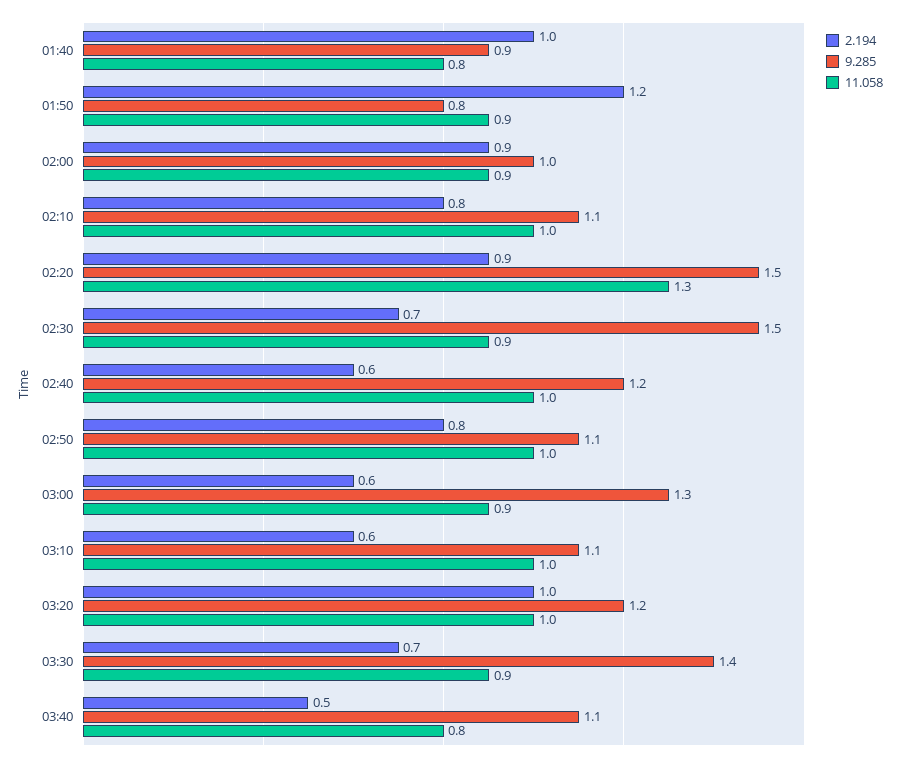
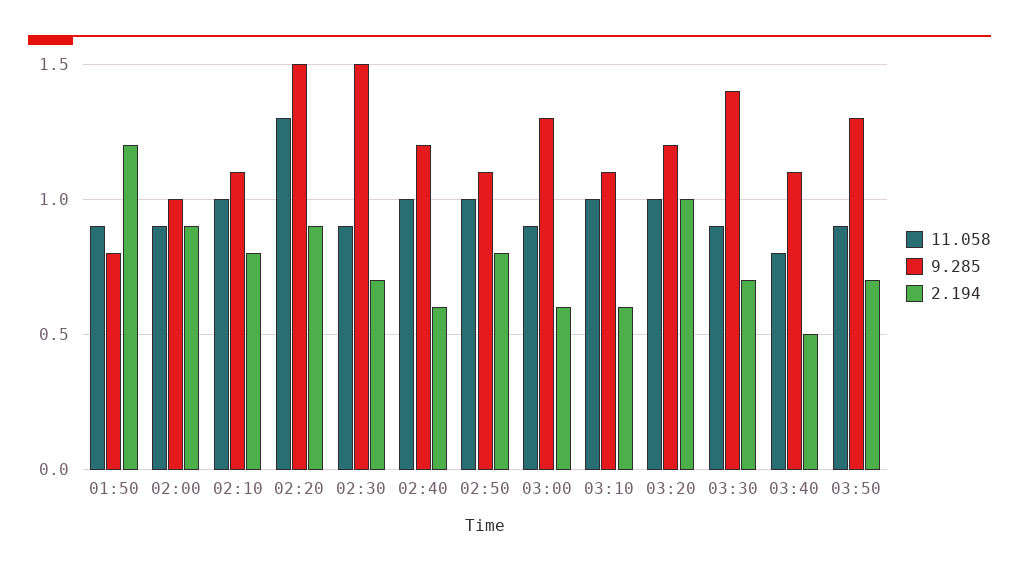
2.194, 01:40: 1 -> none
9.285, 01:40: 0.9 -> none
11.058, 01:40: 0.8 -> none
11.058, 03:50: none -> 0.9
9.285, 03:50: none -> 1.3
2.194, 03:50: none -> 0.7

